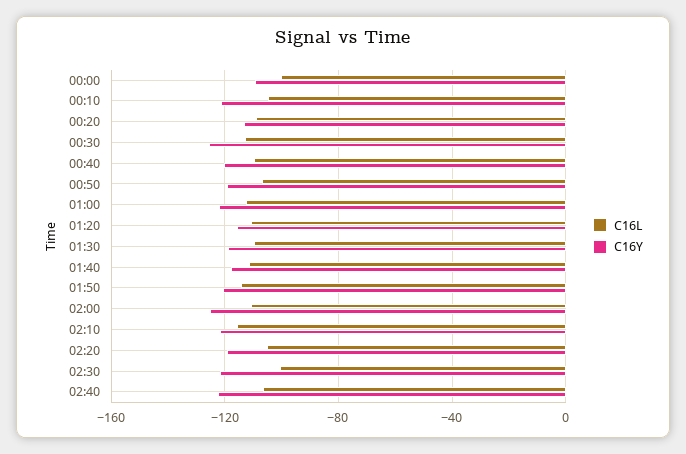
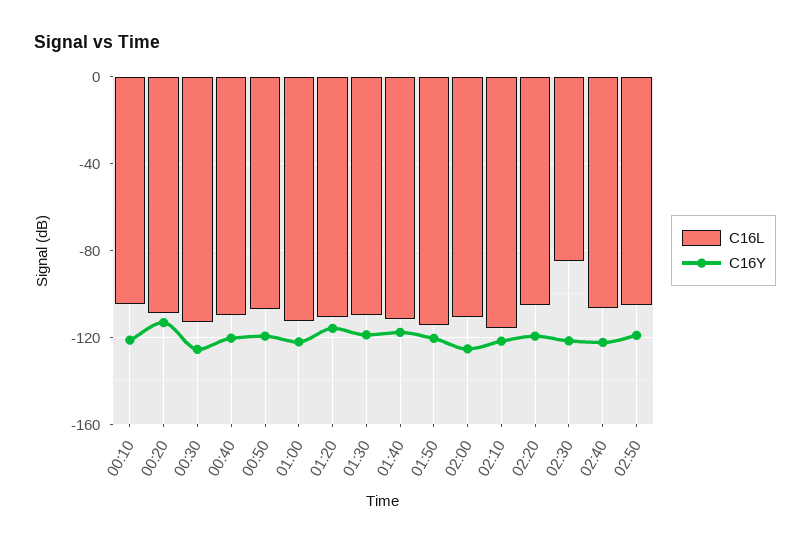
C16L, 00:00: -100 -> none
C16Y, 00:00: -110 -> none
C16L, 02:30: -100 -> -85
C16L, 02:50: none -> -105
C16Y, 02:50: none -> -120

